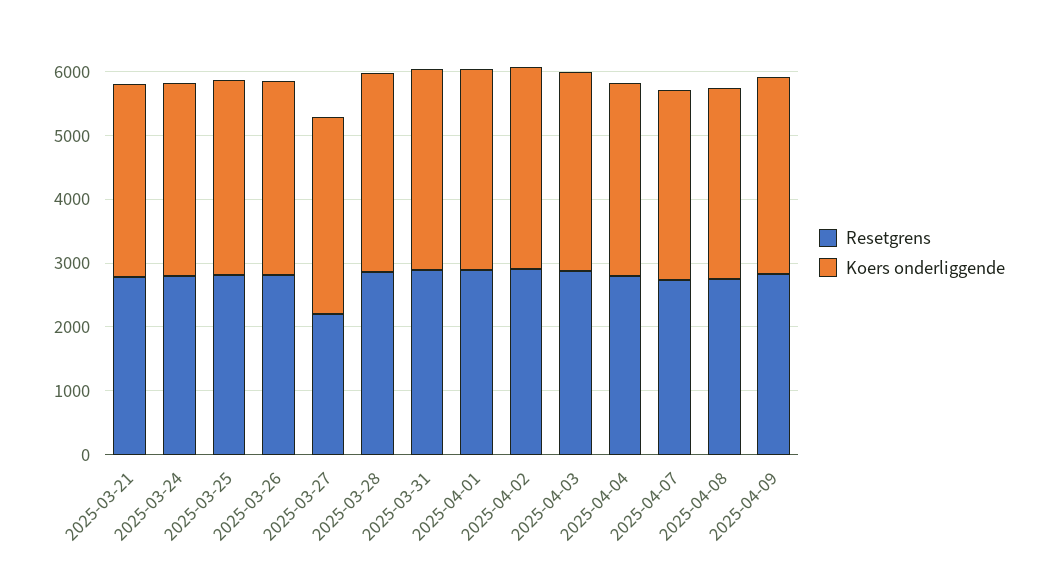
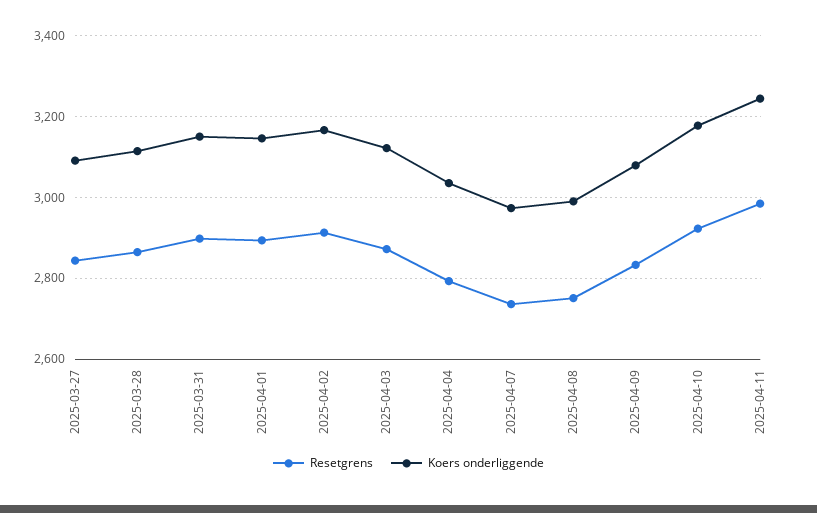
Resetgrens, 2025-03-21: 2800 -> none
Koers onderliggende, 2025-03-21: 3000 -> none
Resetgrens, 2025-03-24: 2800 -> none
Koers onderliggende, 2025-03-24: 3000 -> none
Resetgrens, 2025-03-25: 2800 -> none
Koers onderliggende, 2025-03-25: 3000 -> none
Resetgrens, 2025-03-26: 2800 -> none
Koers onderliggende, 2025-03-26: 3000 -> none
Resetgrens, 2025-03-27: 2200 -> 2840
Resetgrens, 2025-04-10: none -> 2920
Koers onderliggende, 2025-04-10: none -> 3180
Resetgrens, 2025-04-11: none -> 2980
Koers onderliggende, 2025-04-11: none -> 3240

